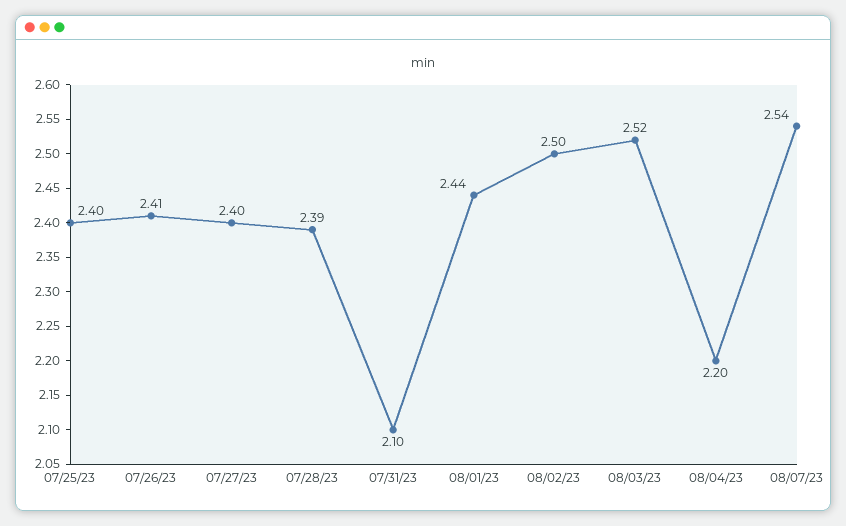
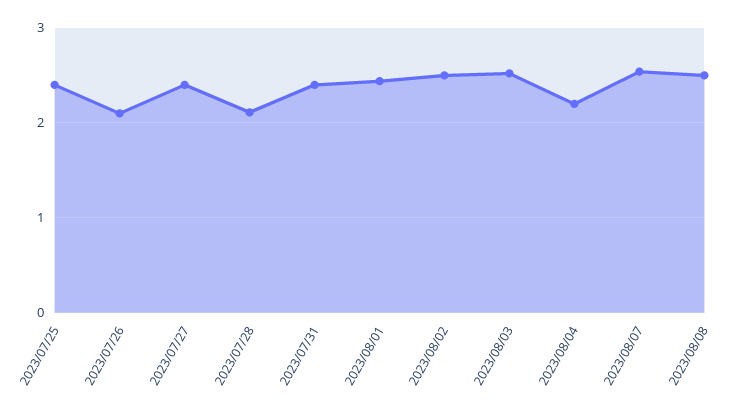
07/26/23: 2.41 -> 2.1
07/28/23: 2.39 -> 2.1
07/31/23: 2.1 -> 2.4
2023/08/08: none -> 2.5

